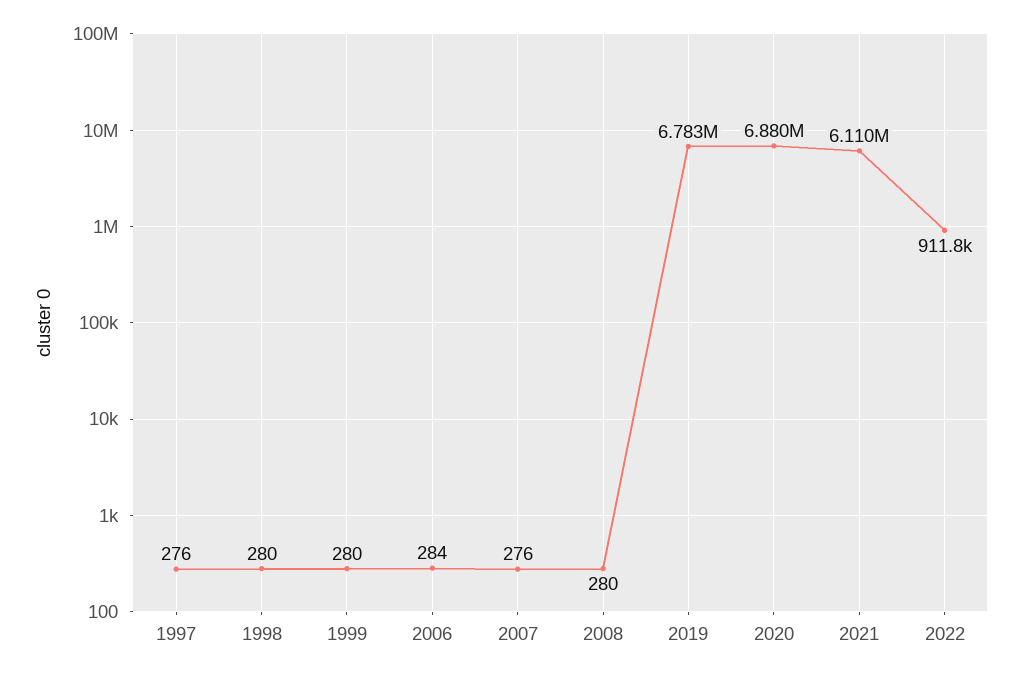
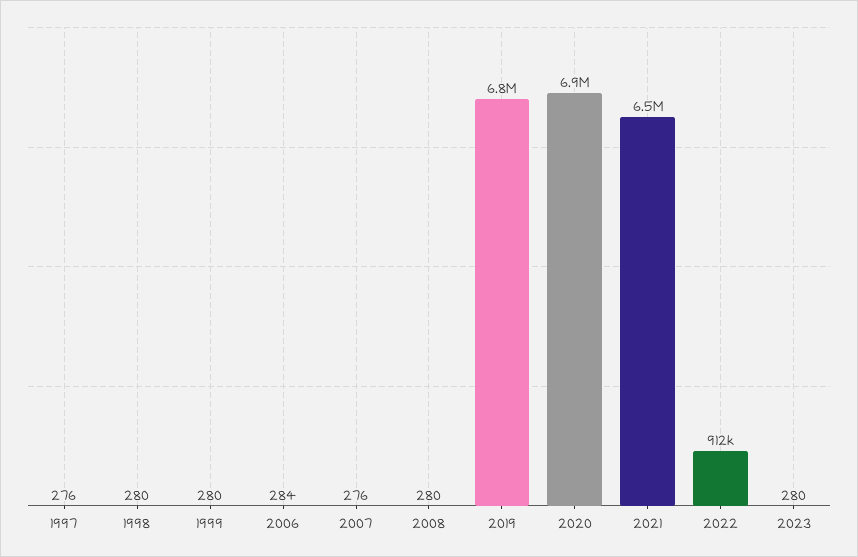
2021: 6110000 -> 6500000
2023: none -> 280

